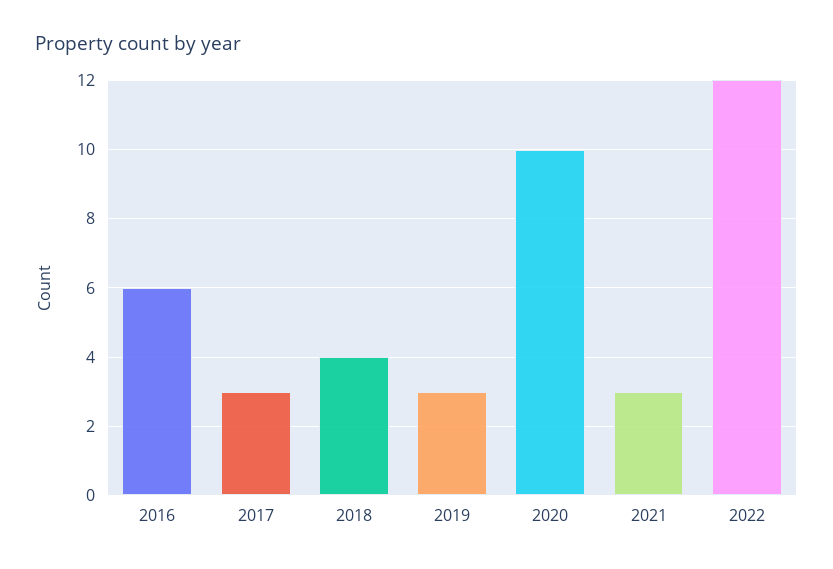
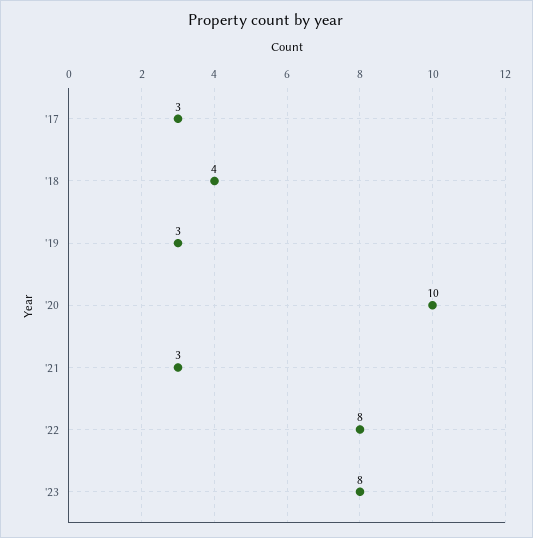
2016: 6 -> none
2022: 12 -> 8
'23: none -> 8

